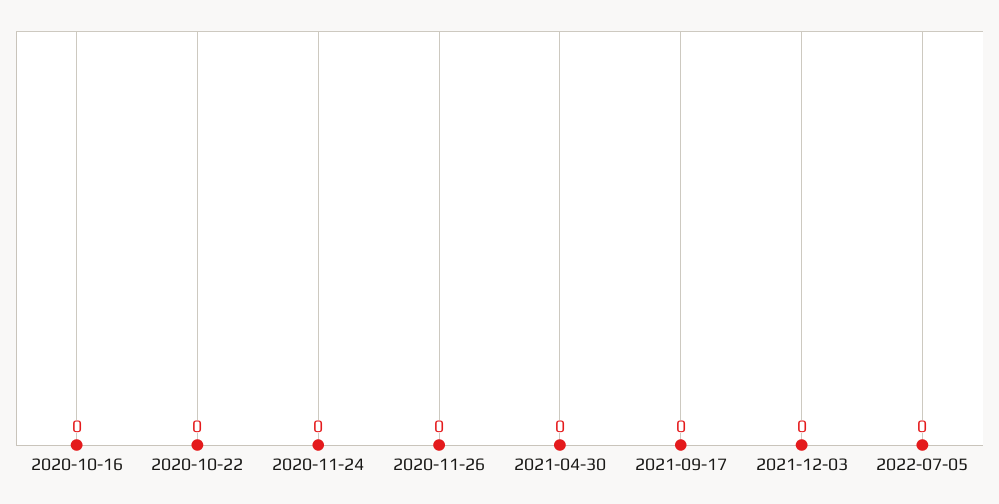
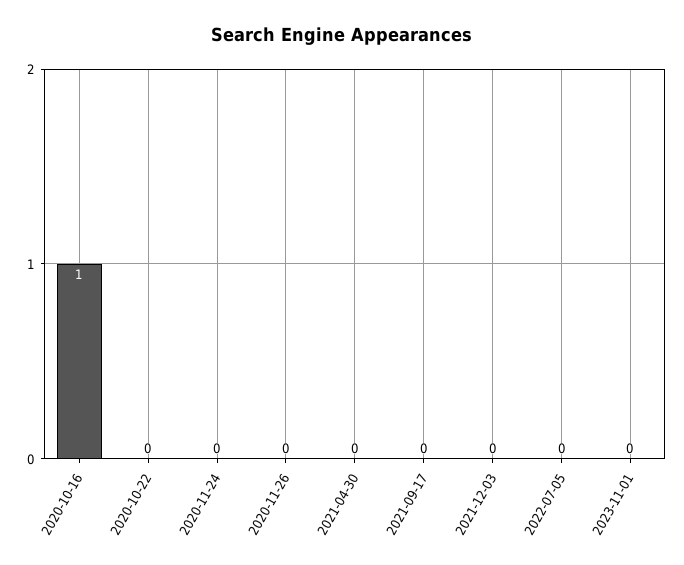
2020-10-16: 0 -> 1
2023-11-01: none -> 0

